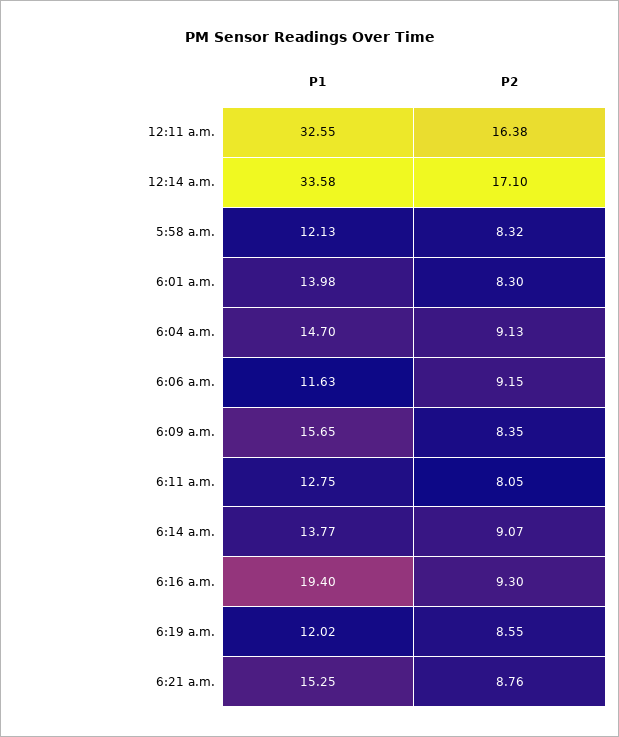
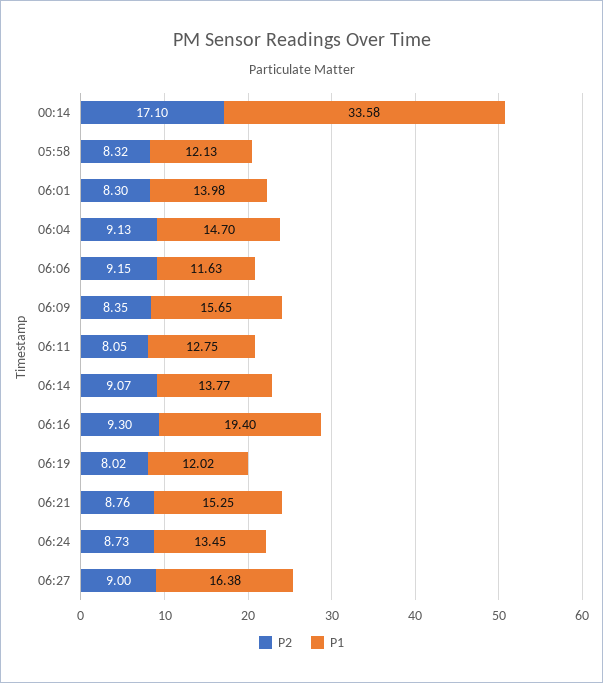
P1, 12:11 a.m.: 32.55 -> none
P2, 12:11 a.m.: 16.38 -> none
P2, 6:19 a.m.: 8.55 -> 8.02
P2, 06:24: none -> 8.73
P1, 06:24: none -> 13.45
P2, 06:27: none -> 9
P1, 06:27: none -> 16.38

